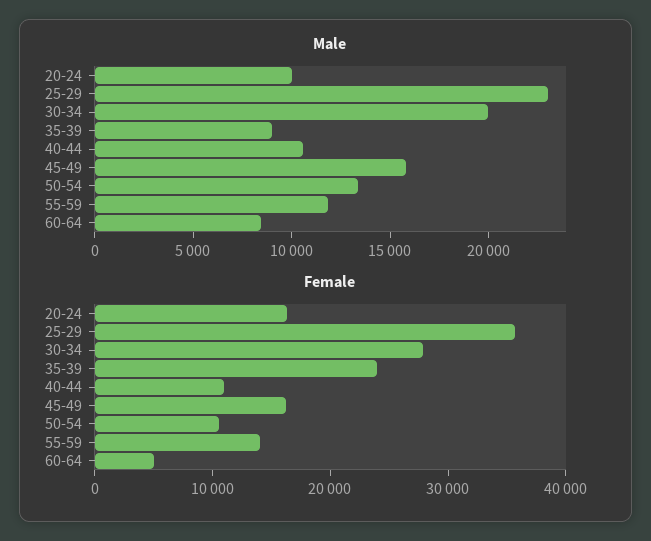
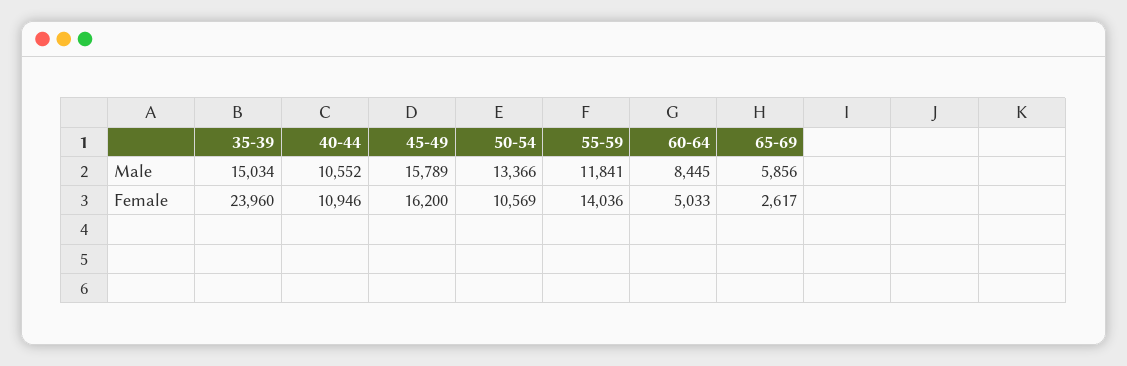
Male, 20-24: 10000 -> none
Male, 25-29: 23000 -> none
Male, 30-34: 20000 -> none
Male, 35-39: 9000 -> 15034
Female, 20-24: 16000 -> none
Female, 25-29: 36000 -> none
Female, 30-34: 28000 -> none
Male, 65-69: none -> 5856
Female, 65-69: none -> 2617

